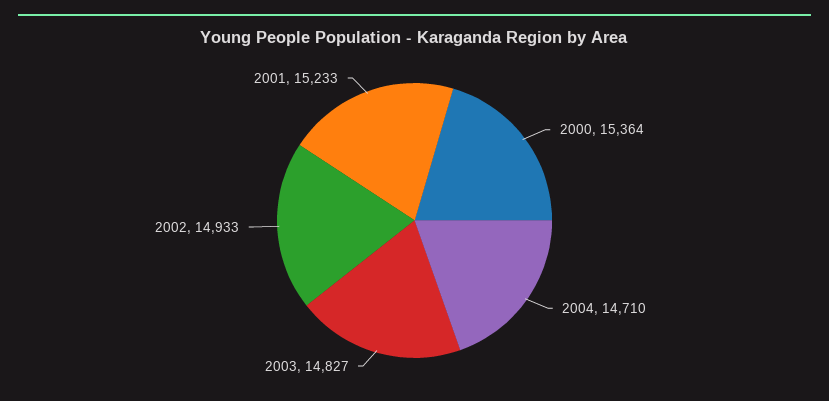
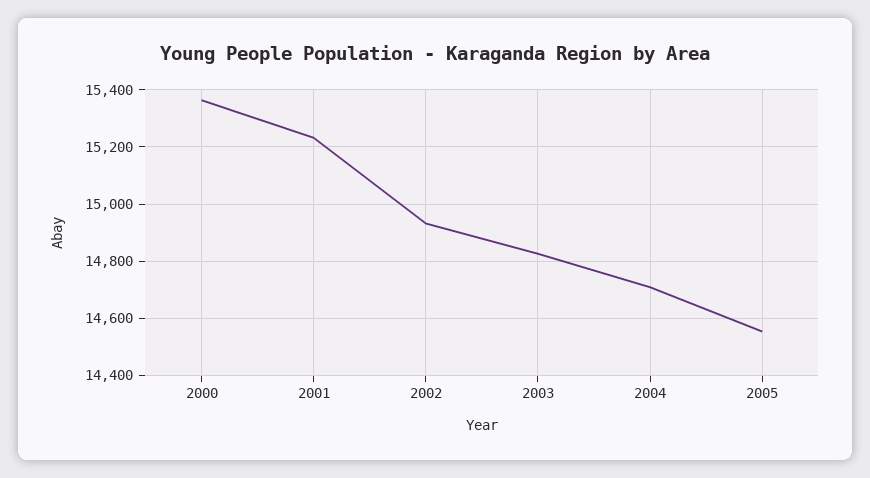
2005: none -> 14550

